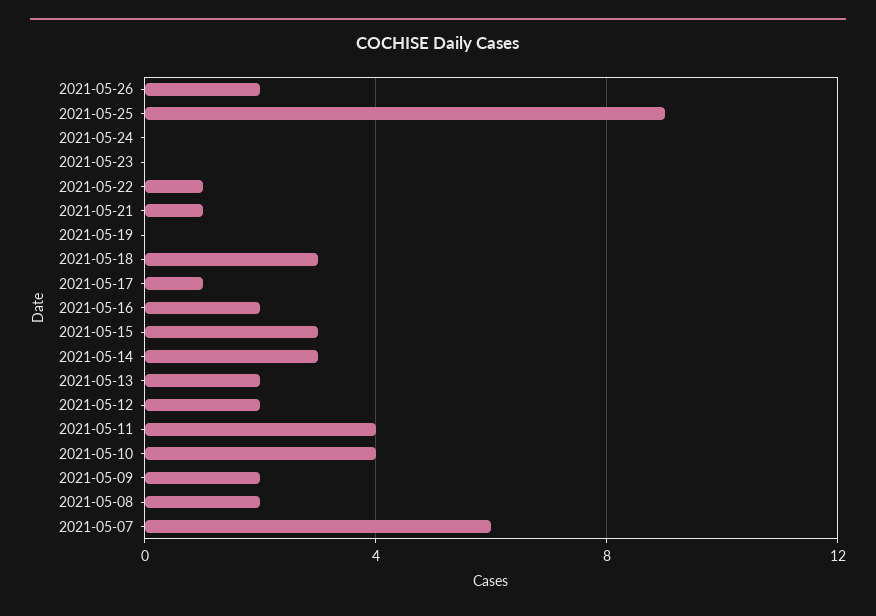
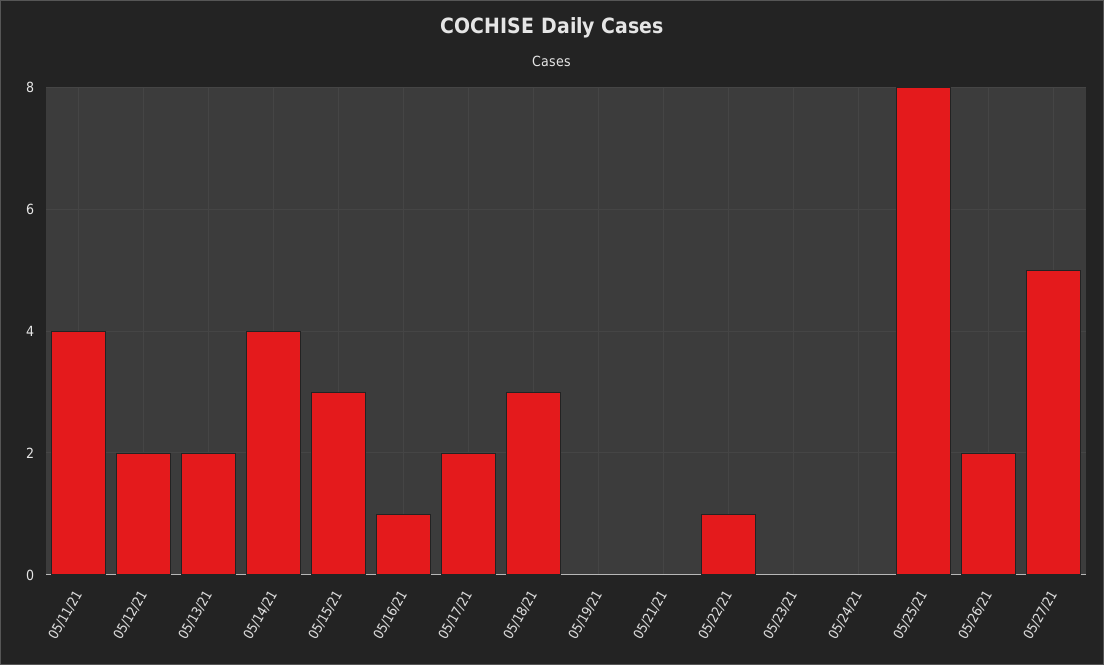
2021-05-25: 9 -> 8
2021-05-21: 1 -> 0
2021-05-17: 1 -> 2
2021-05-16: 2 -> 1
2021-05-14: 3 -> 4
2021-05-10: 4 -> none
2021-05-09: 2 -> none
2021-05-08: 2 -> none
2021-05-07: 6 -> none
05/27/21: none -> 5

